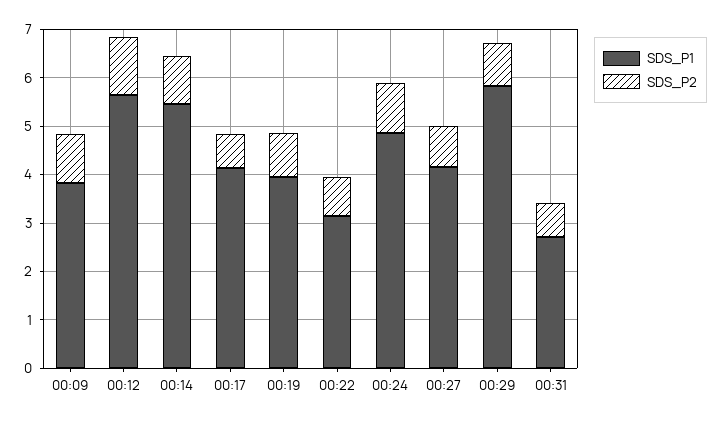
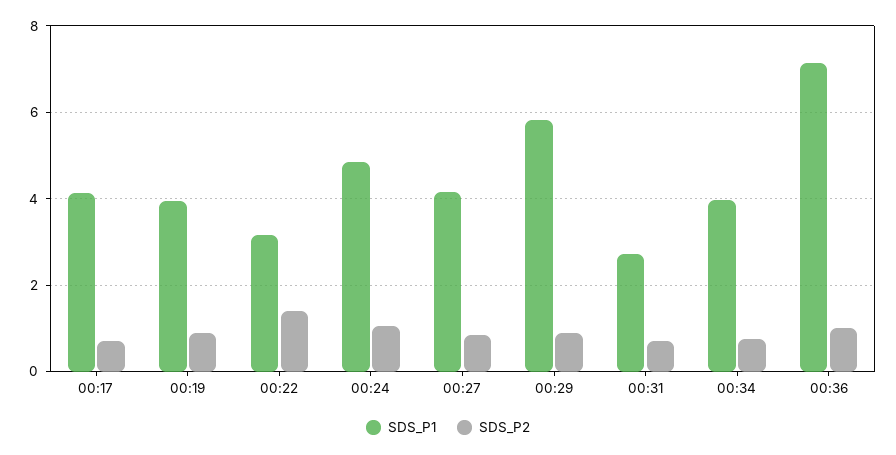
SDS_P1, 00:09: 3.8 -> none
SDS_P2, 00:09: 1 -> none
SDS_P1, 00:12: 5.6 -> none
SDS_P2, 00:12: 1.2 -> none
SDS_P1, 00:14: 5.4 -> none
SDS_P2, 00:14: 1 -> none
SDS_P2, 00:22: 0.8 -> 1.4
SDS_P1, 00:34: none -> 4
SDS_P2, 00:34: none -> 0.8
SDS_P1, 00:36: none -> 7.2
SDS_P2, 00:36: none -> 1

